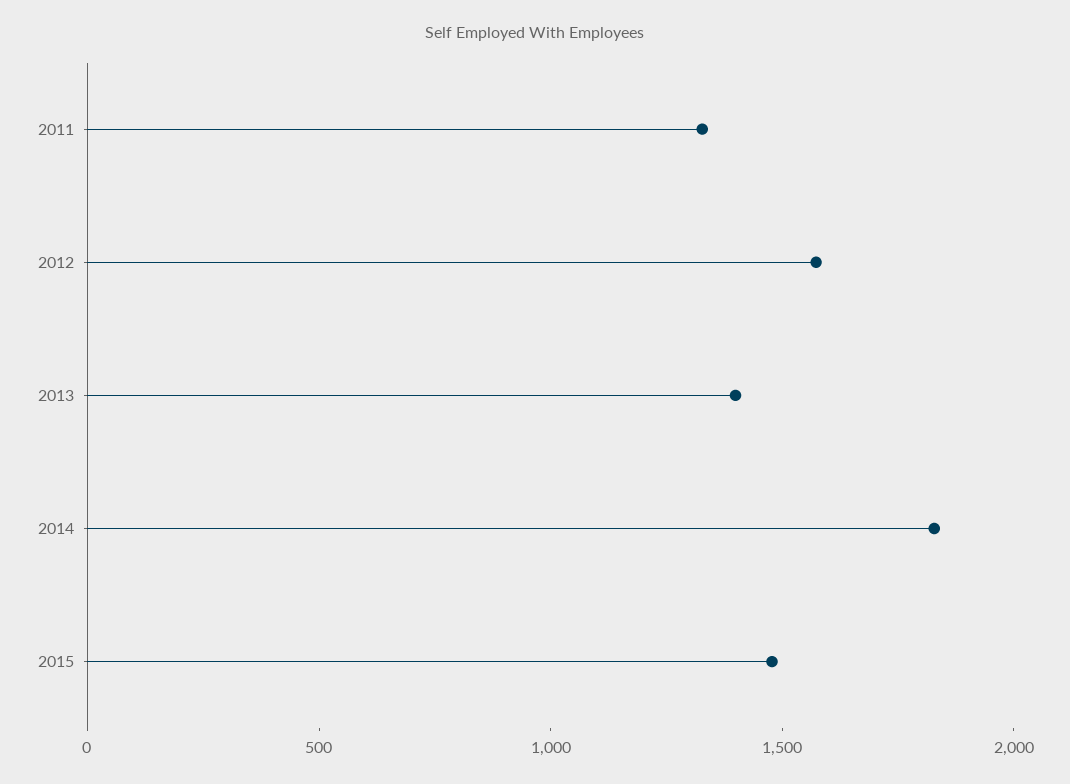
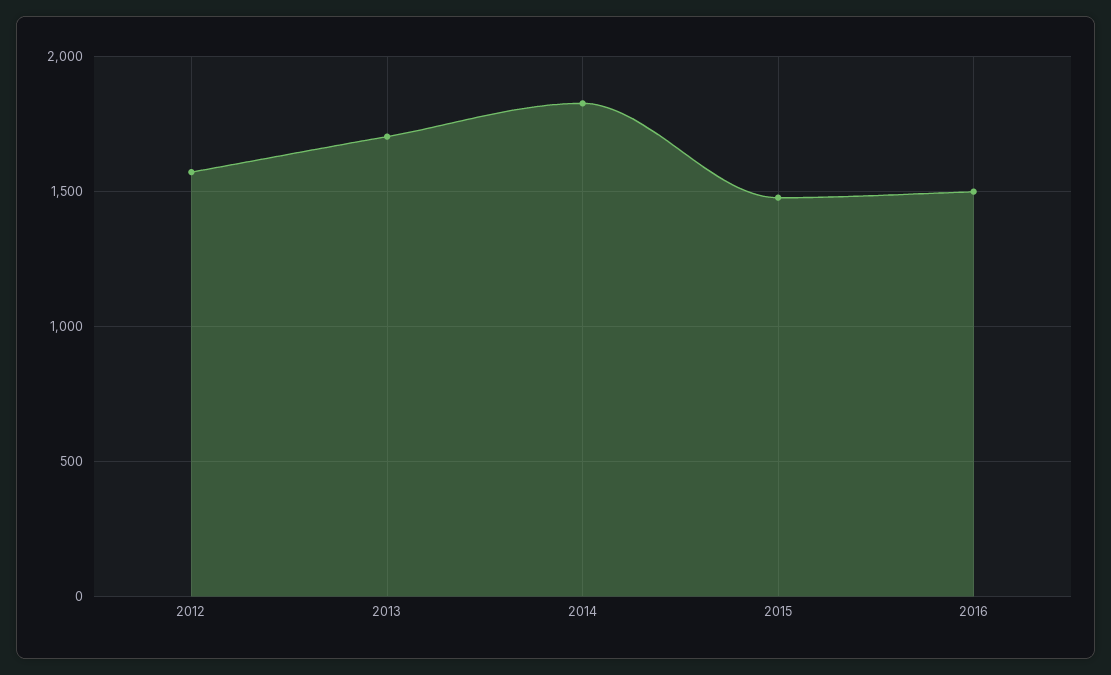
2011: 1300 -> none
2013: 1400 -> 1700
2016: none -> 1500

